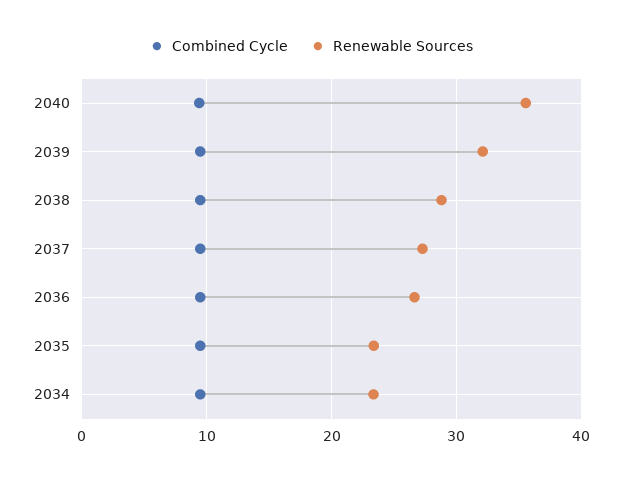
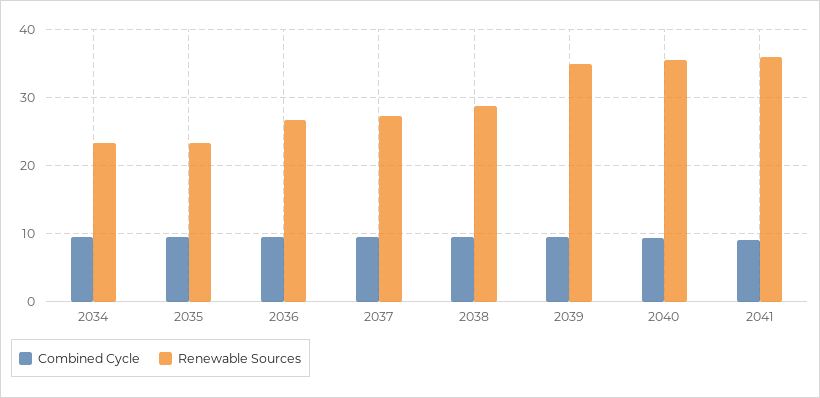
Renewable Sources, 2039: 32 -> 35
Combined Cycle, 2041: none -> 9
Renewable Sources, 2041: none -> 36

